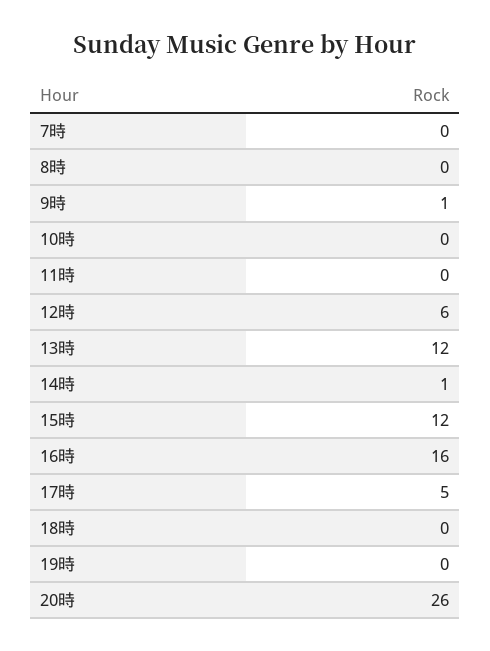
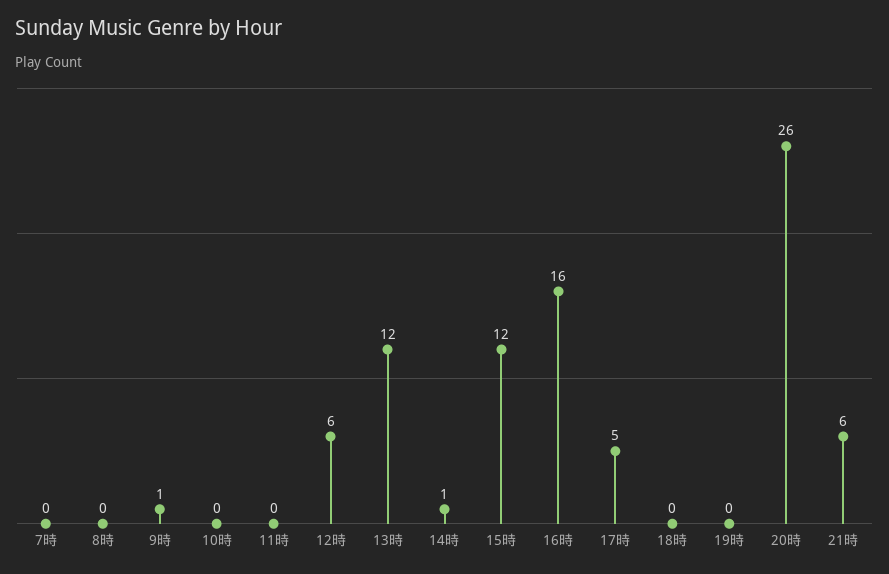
21時: none -> 6

